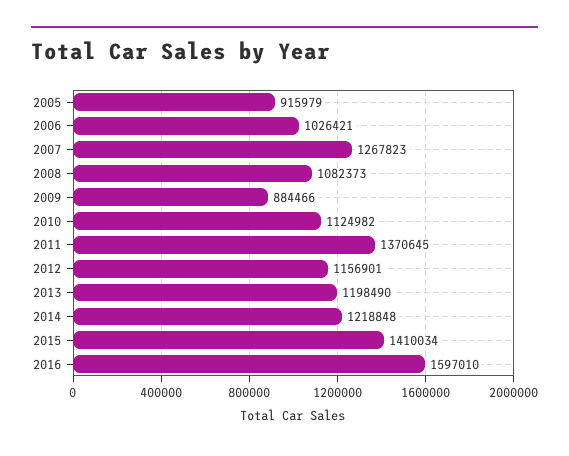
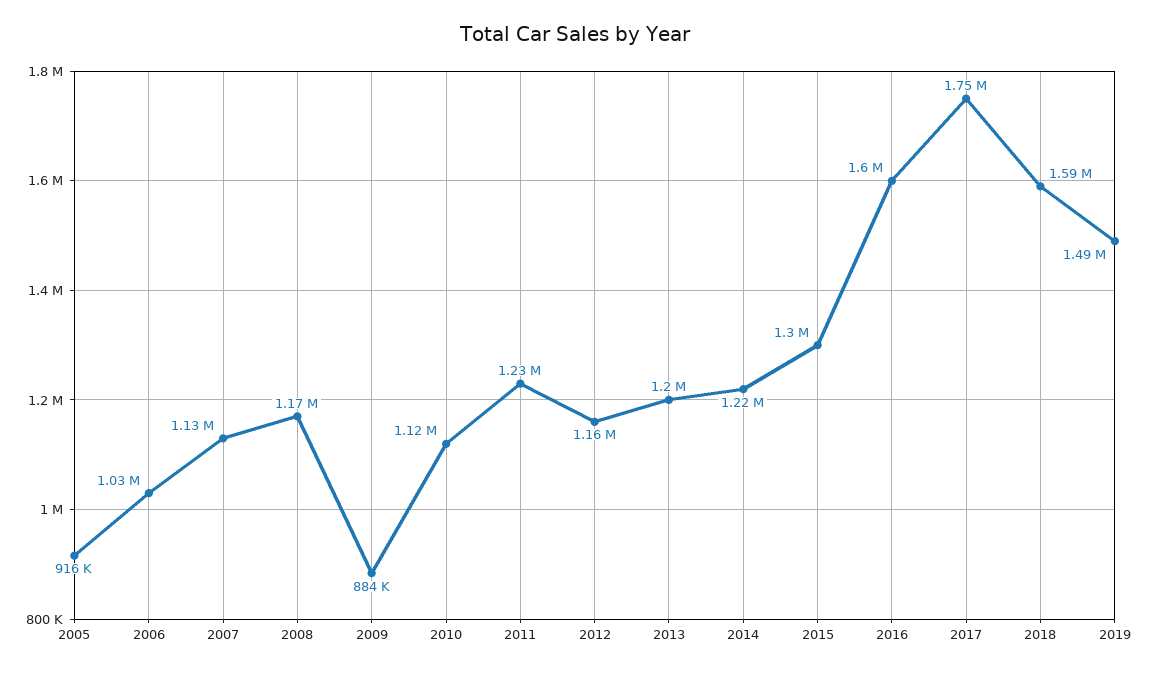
2007: 1267823 -> 1130000
2008: 1082373 -> 1170000
2011: 1370645 -> 1230000
2015: 1410034 -> 1300000
2017: none -> 1750000
2018: none -> 1590000
2019: none -> 1490000

